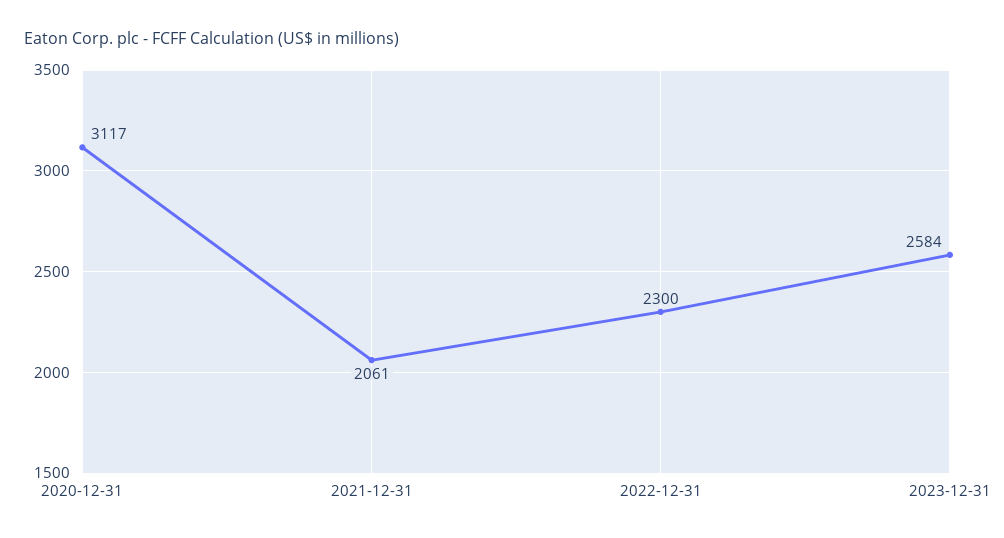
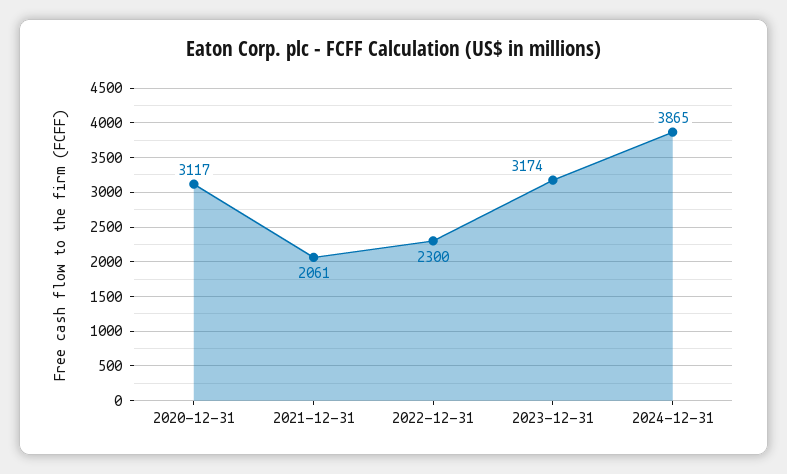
2023-12-31: 2584 -> 3174
2024-12-31: none -> 3865

